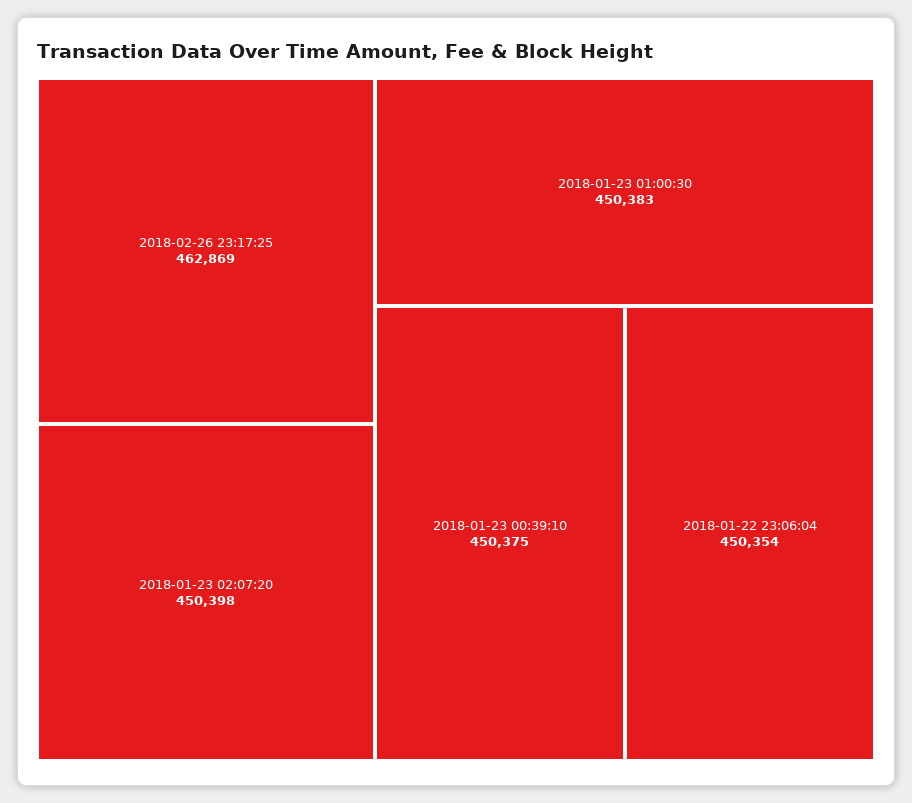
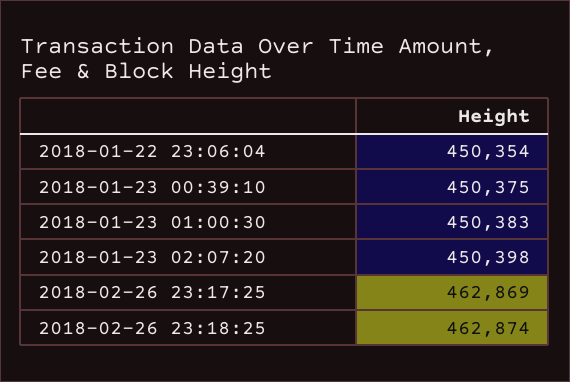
2018-02-26 23:18:25: none -> 462874

